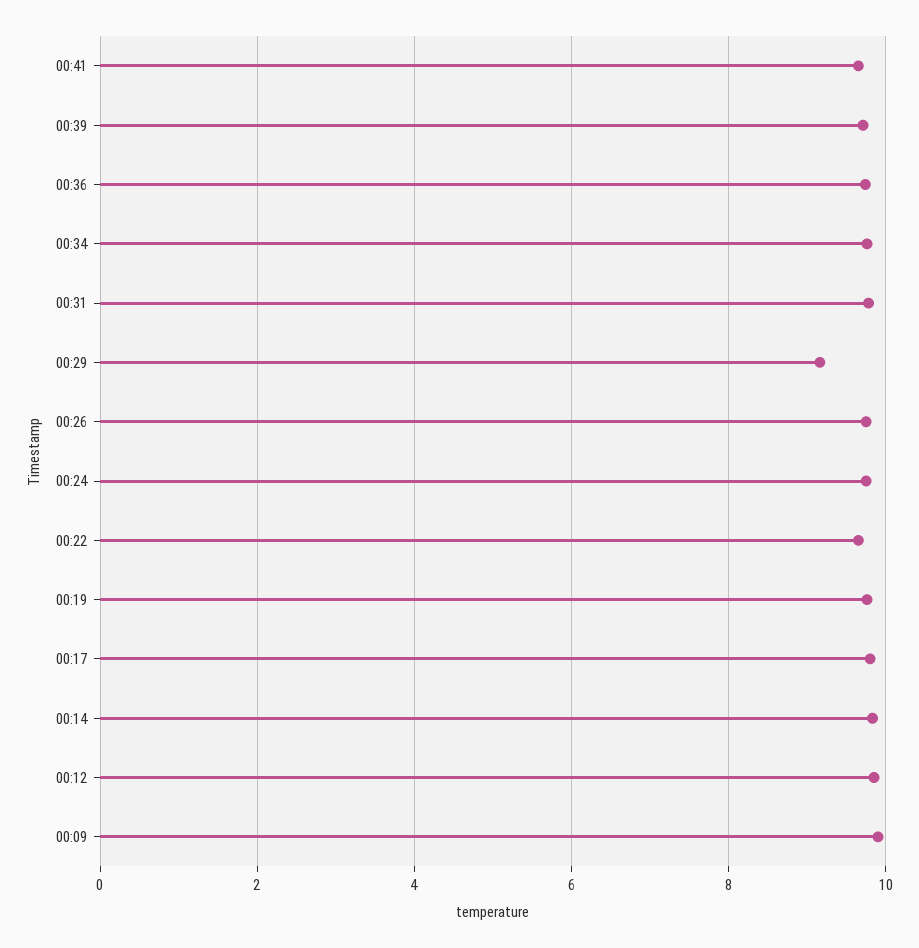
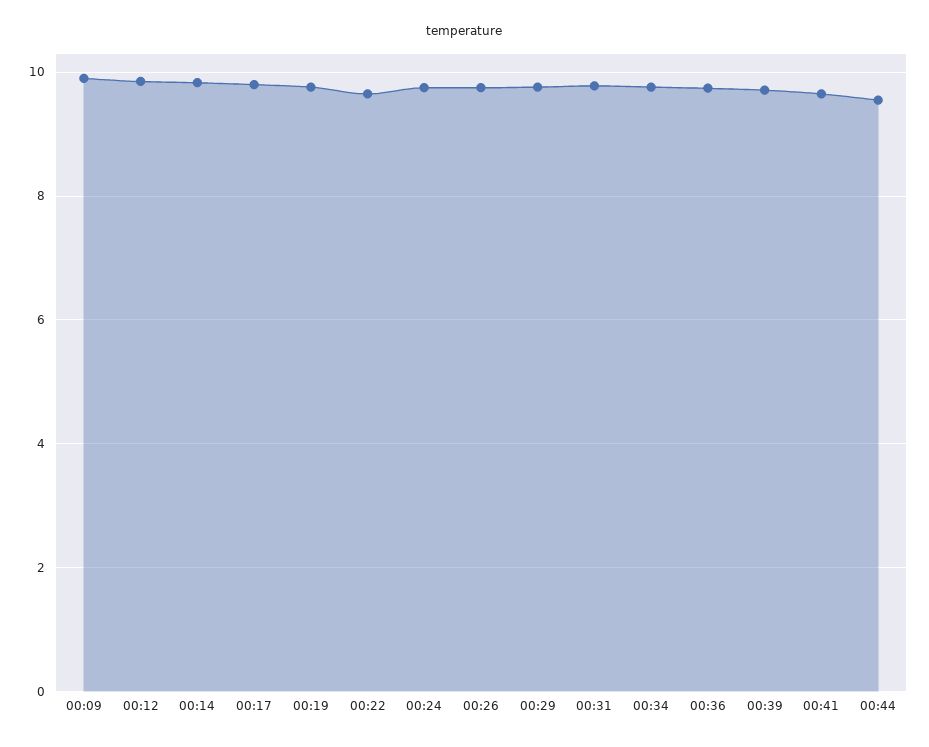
00:29: 9.2 -> 9.8
00:44: none -> 9.6

